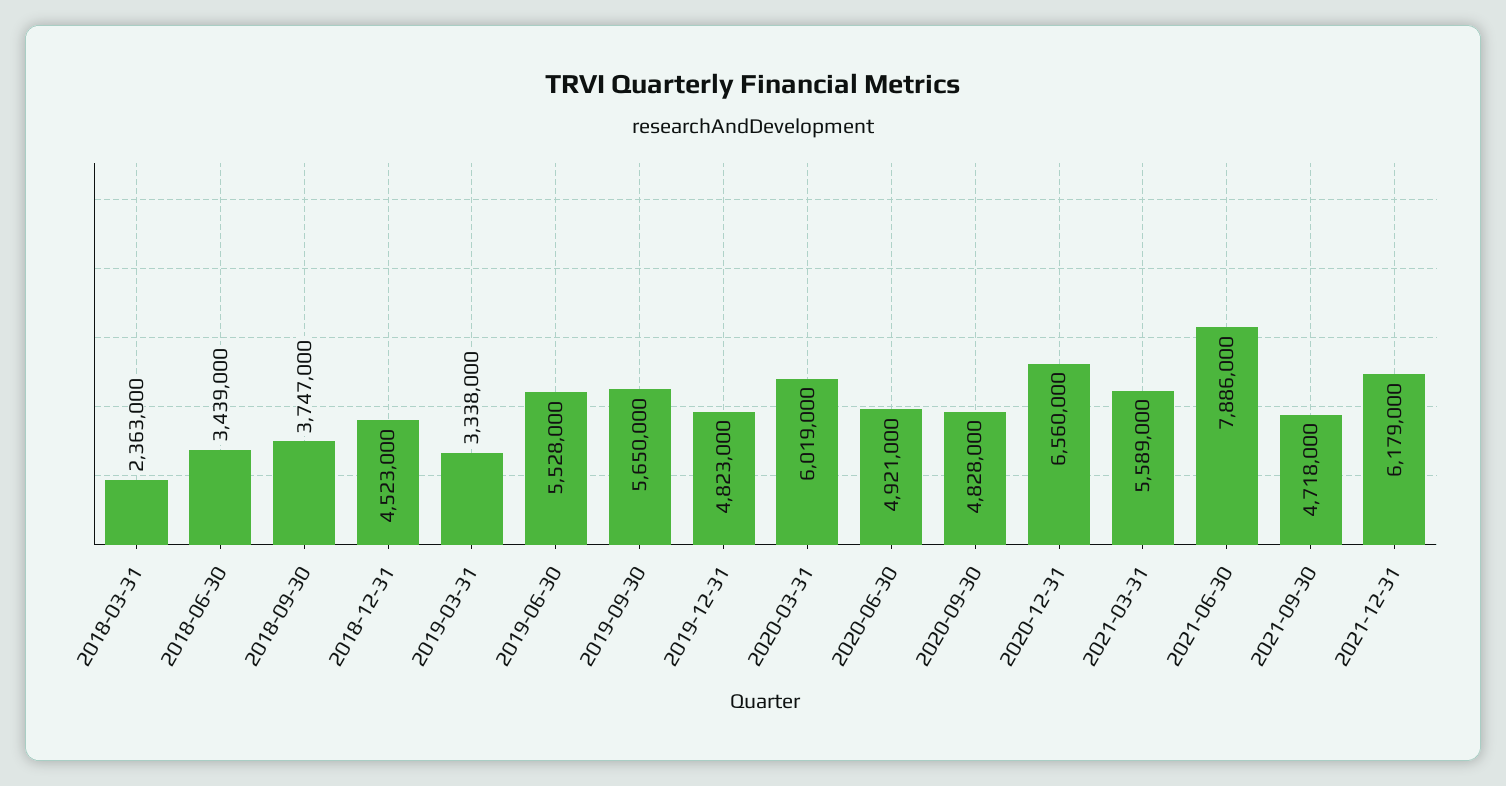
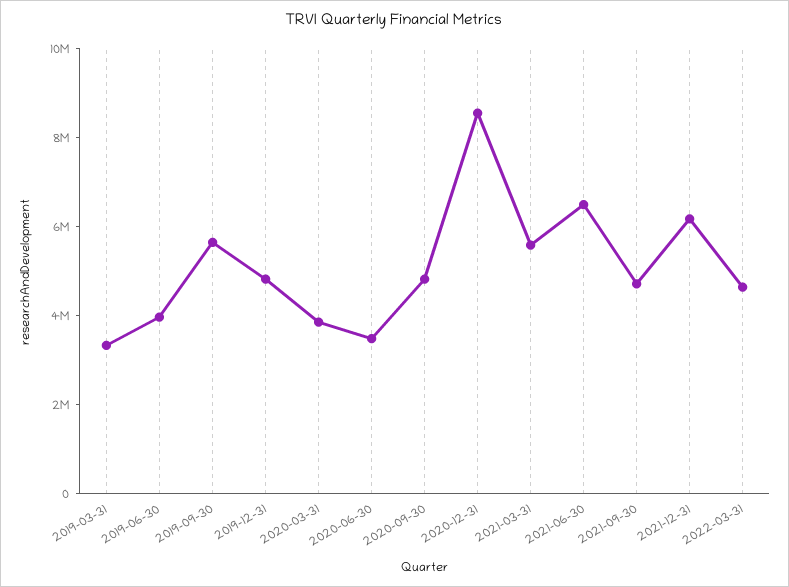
2018-03-31: 2363000 -> none
2018-06-30: 3439000 -> none
2018-09-30: 3747000 -> none
2018-12-31: 4523000 -> none
2019-06-30: 5528000 -> 4000000
2020-03-31: 6019000 -> 4000000
2020-06-30: 4921000 -> 3500000
2020-12-31: 6560000 -> 8500000
2021-06-30: 7886000 -> 6500000
2022-03-31: none -> 4500000

